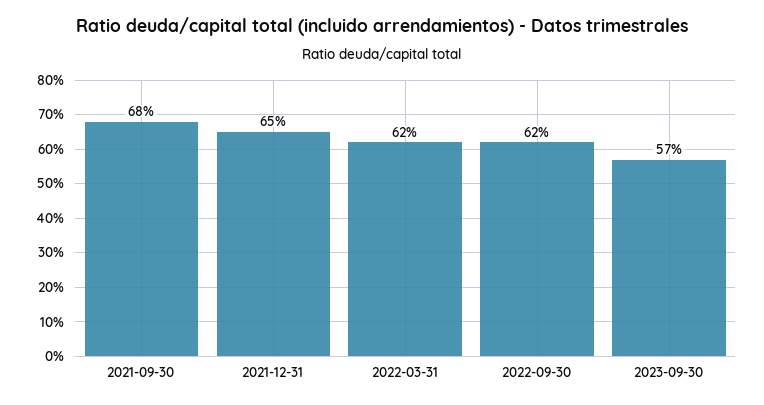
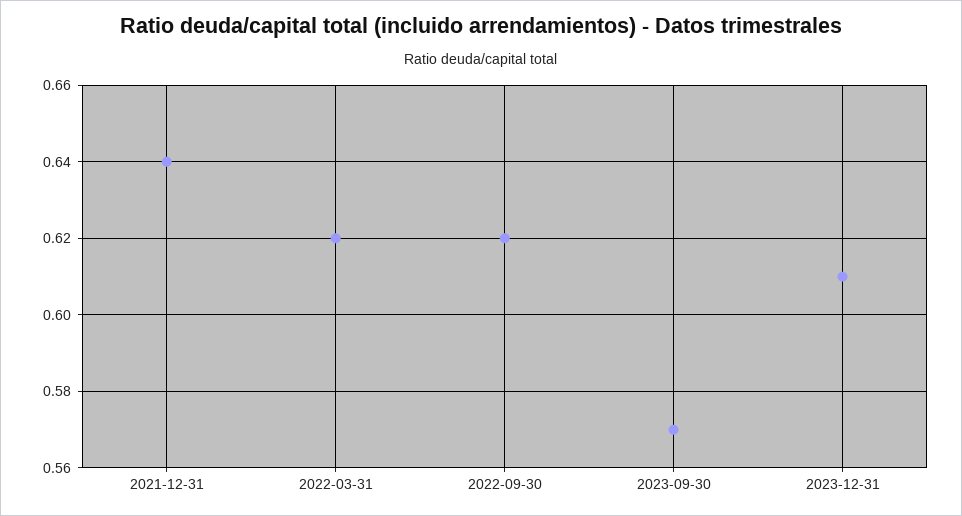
2021-09-30: 0.68 -> none
2021-12-31: 0.65 -> 0.64
2023-12-31: none -> 0.61

